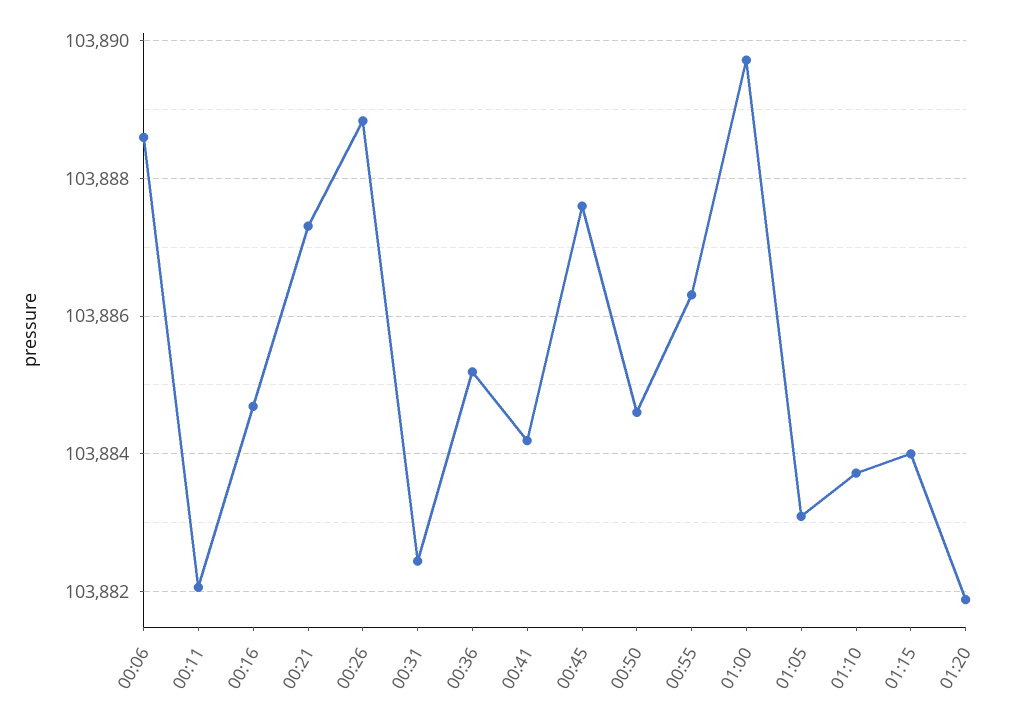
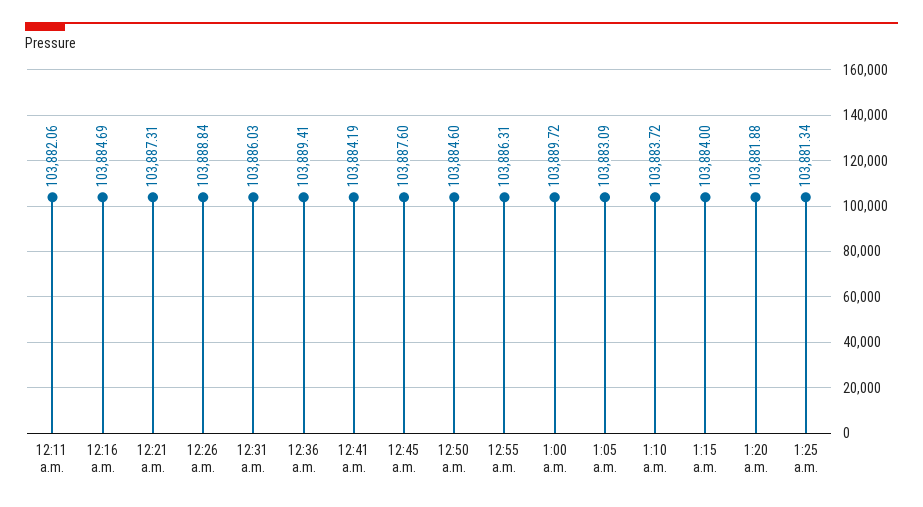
00:06: 103888.6 -> none
00:31: 103882.4 -> 103886.03
00:36: 103885.2 -> 103889.41
1:25 a.m.: none -> 103881.34

